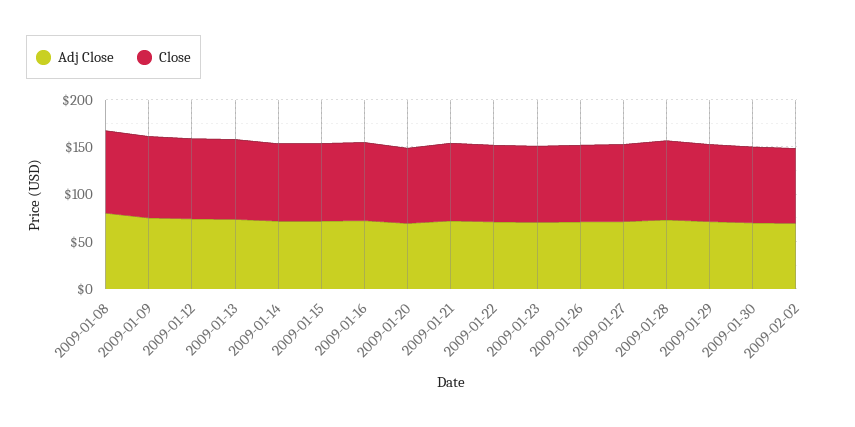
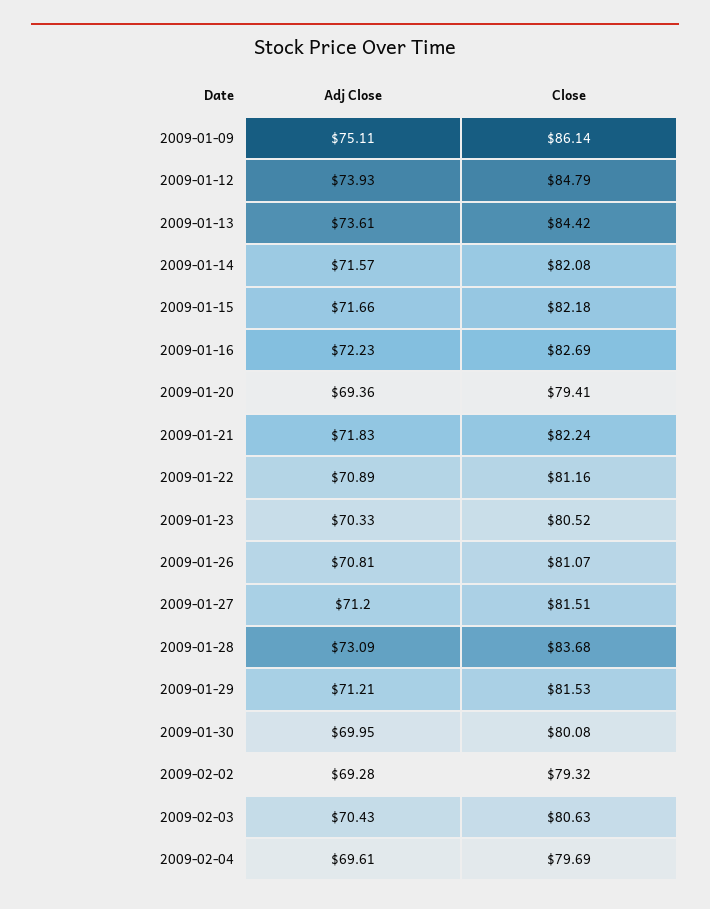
Adj Close, 2009-01-08: 80 -> none
Close, 2009-01-08: 90 -> none
Adj Close, 2009-02-03: none -> 70.43
Close, 2009-02-03: none -> 80.63
Adj Close, 2009-02-04: none -> 69.61
Close, 2009-02-04: none -> 79.69

